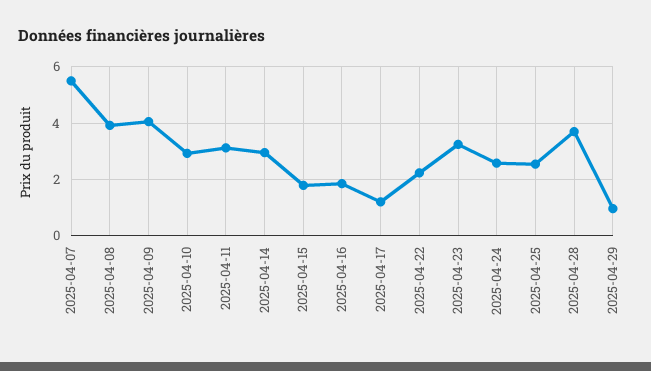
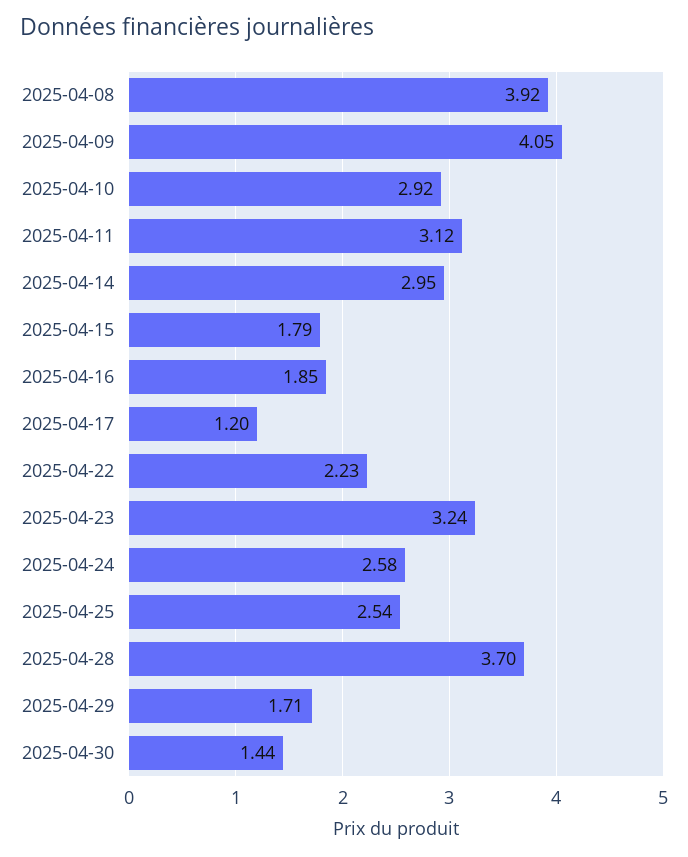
2025-04-07: 5.5 -> none
2025-04-29: 1 -> 1.71
2025-04-30: none -> 1.44

